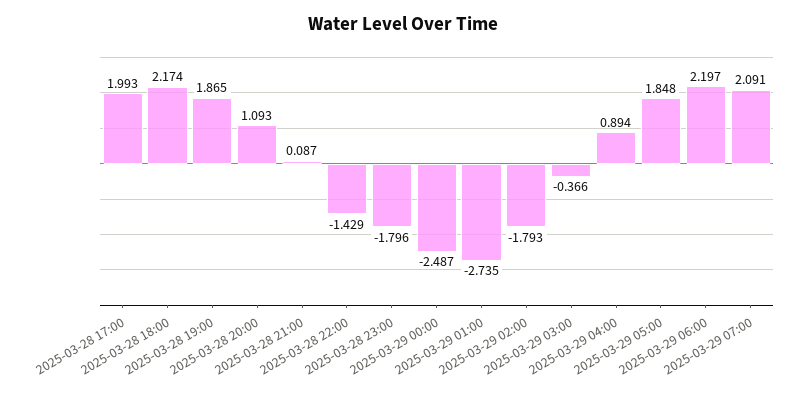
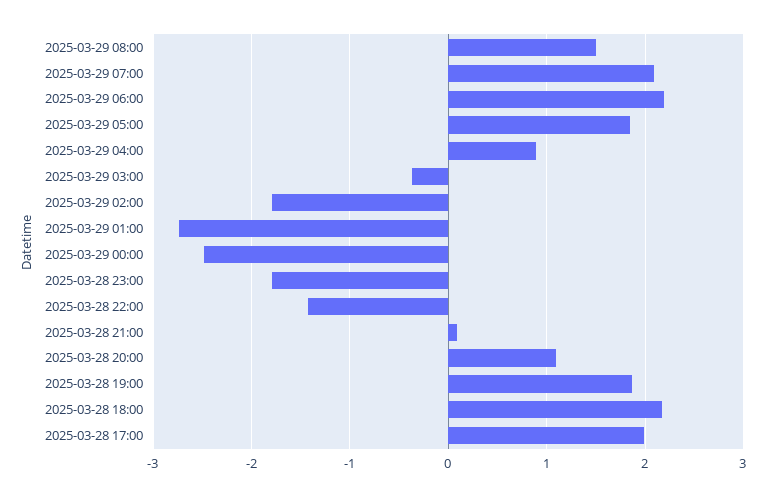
2025-03-29 08:00: none -> 1.5

